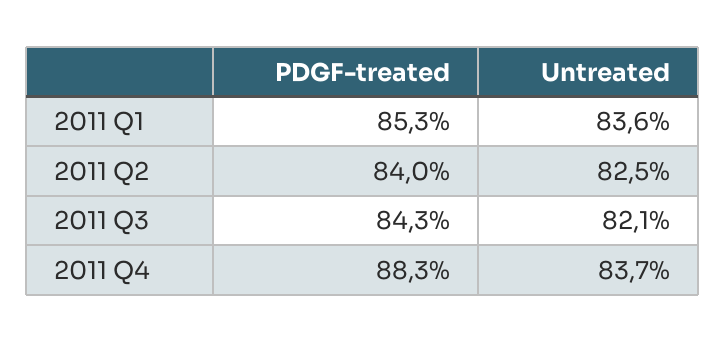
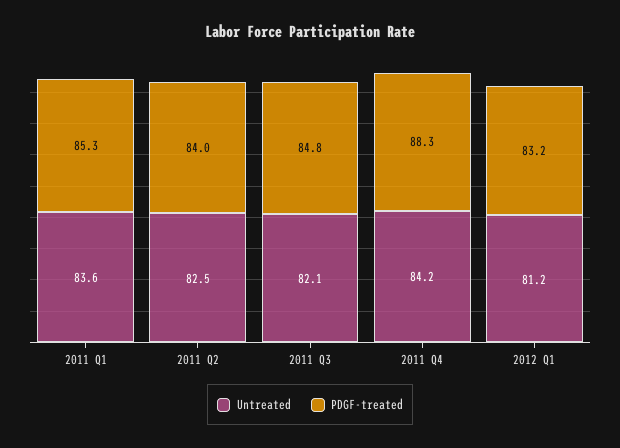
PDGF-treated, 2011 Q3: 84.3 -> 84.8
Untreated, 2011 Q4: 83.7 -> 84.2
Untreated, 2012 Q1: none -> 81.2
PDGF-treated, 2012 Q1: none -> 83.2

